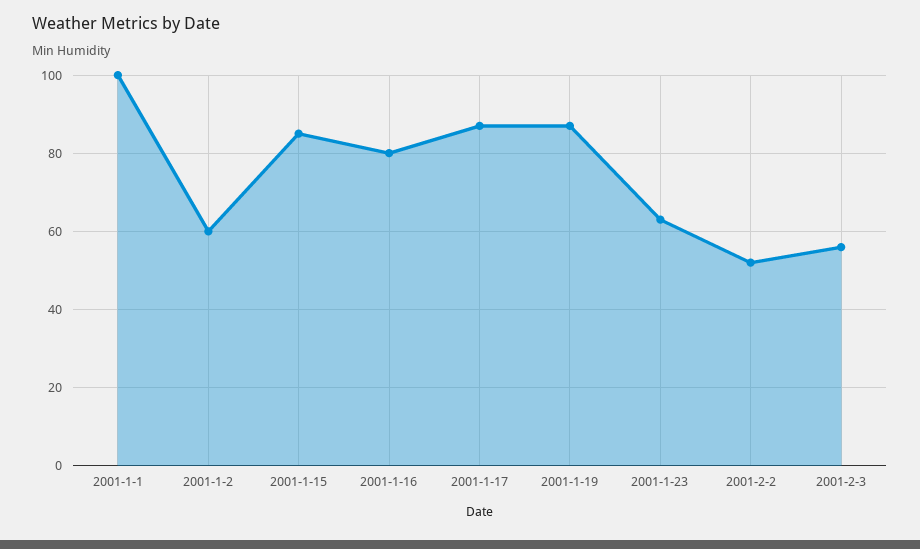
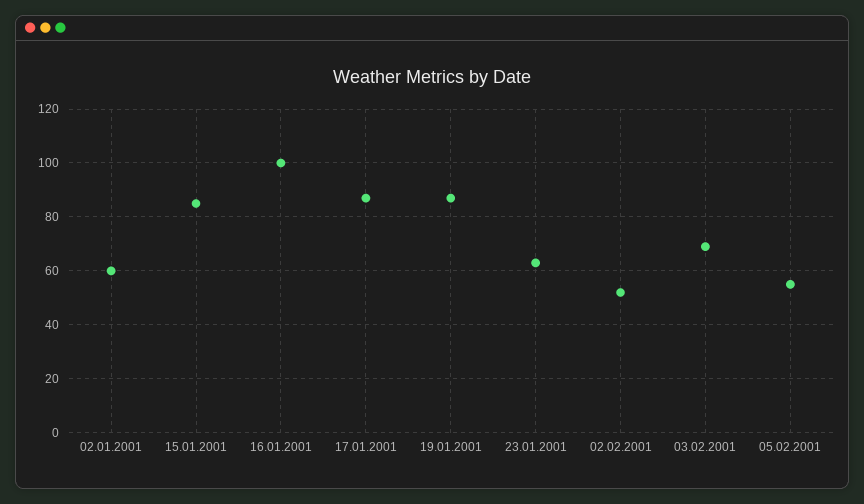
2001-1-1: 100 -> none
2001-1-16: 80 -> 100
2001-2-3: 55 -> 70
05.02.2001: none -> 55

